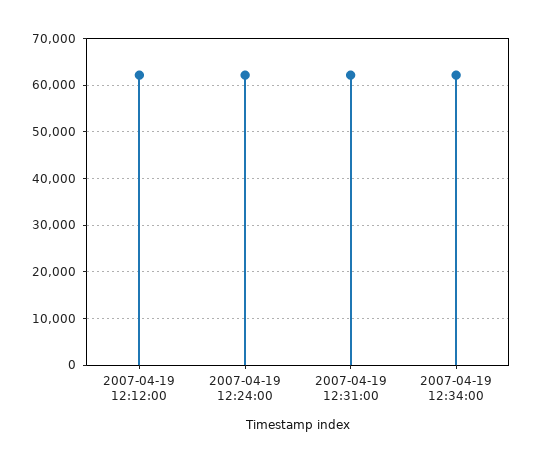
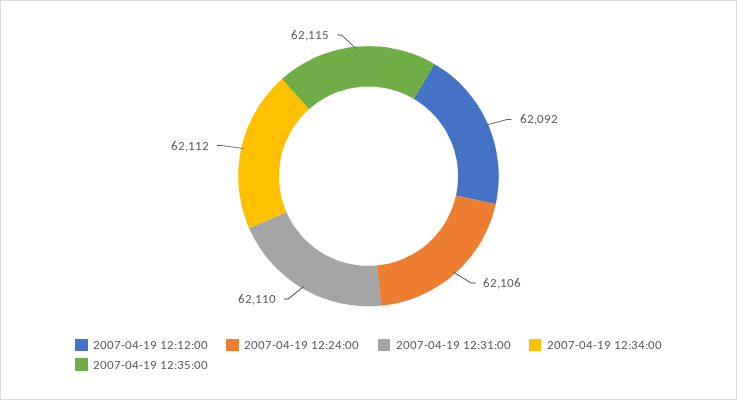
2007-04-19 12:35:00: none -> 62115

